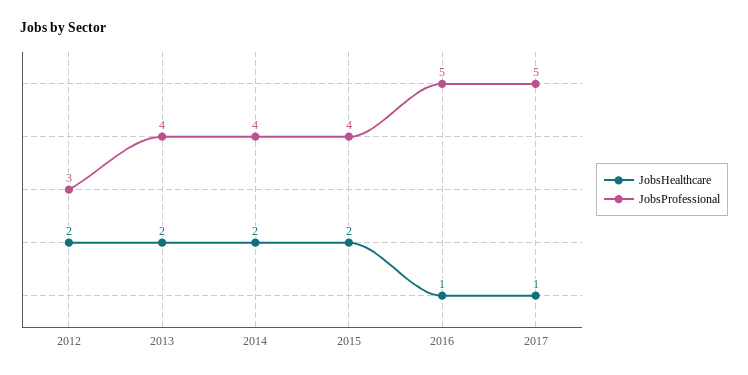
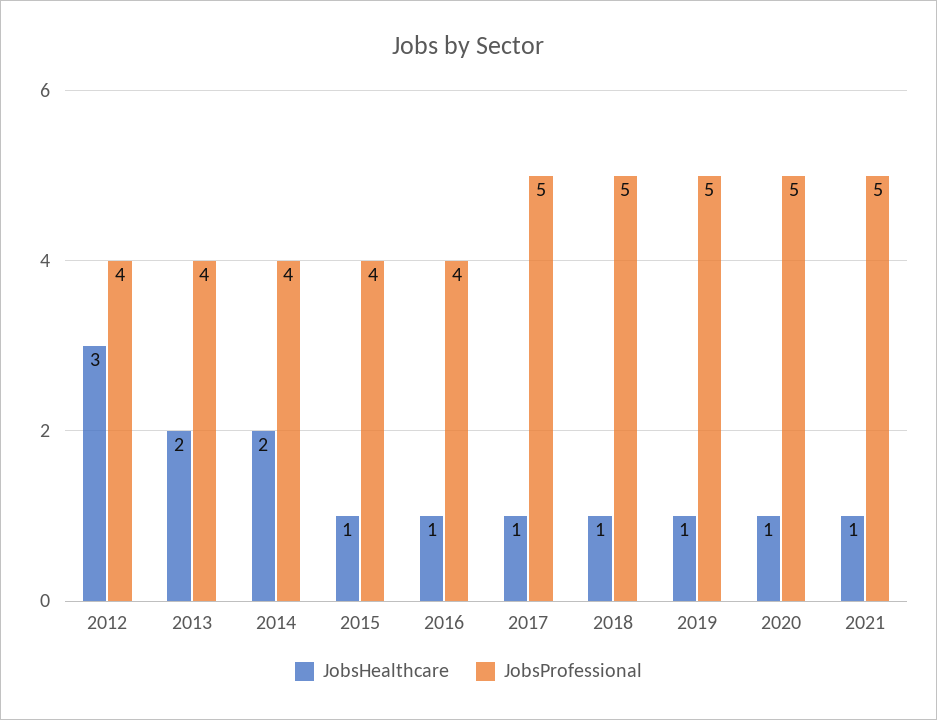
JobsHealthcare, 2012: 2 -> 3
JobsProfessional, 2012: 3 -> 4
JobsHealthcare, 2015: 2 -> 1
JobsProfessional, 2016: 5 -> 4
JobsHealthcare, 2018: none -> 1
JobsProfessional, 2018: none -> 5
JobsHealthcare, 2019: none -> 1
JobsProfessional, 2019: none -> 5
JobsHealthcare, 2020: none -> 1
JobsProfessional, 2020: none -> 5
JobsHealthcare, 2021: none -> 1
JobsProfessional, 2021: none -> 5

